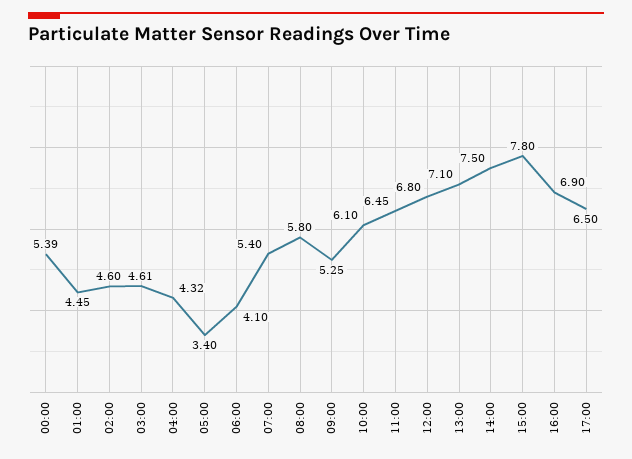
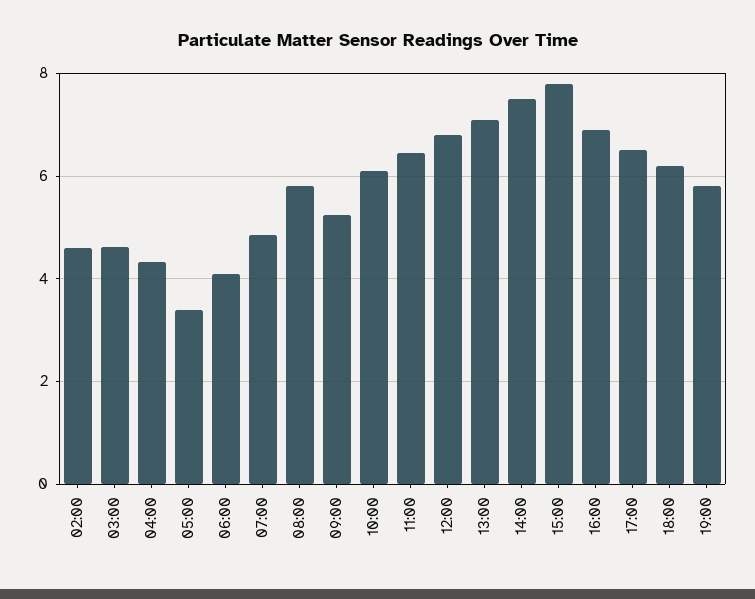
00:00: 5.39 -> none
01:00: 4.45 -> none
07:00: 5.4 -> 4.8
18:00: none -> 6.2
19:00: none -> 5.8

